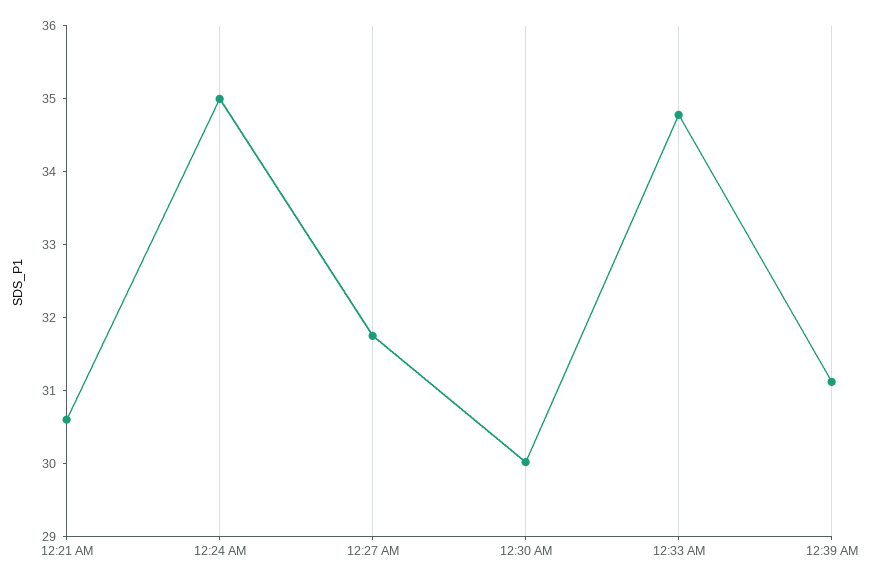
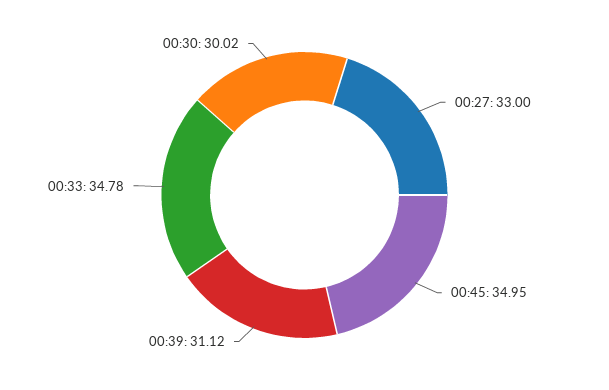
12:21 AM: 30.6 -> none
12:24 AM: 35 -> none
12:27 AM: 31.8 -> 33
00:45: none -> 34.95

